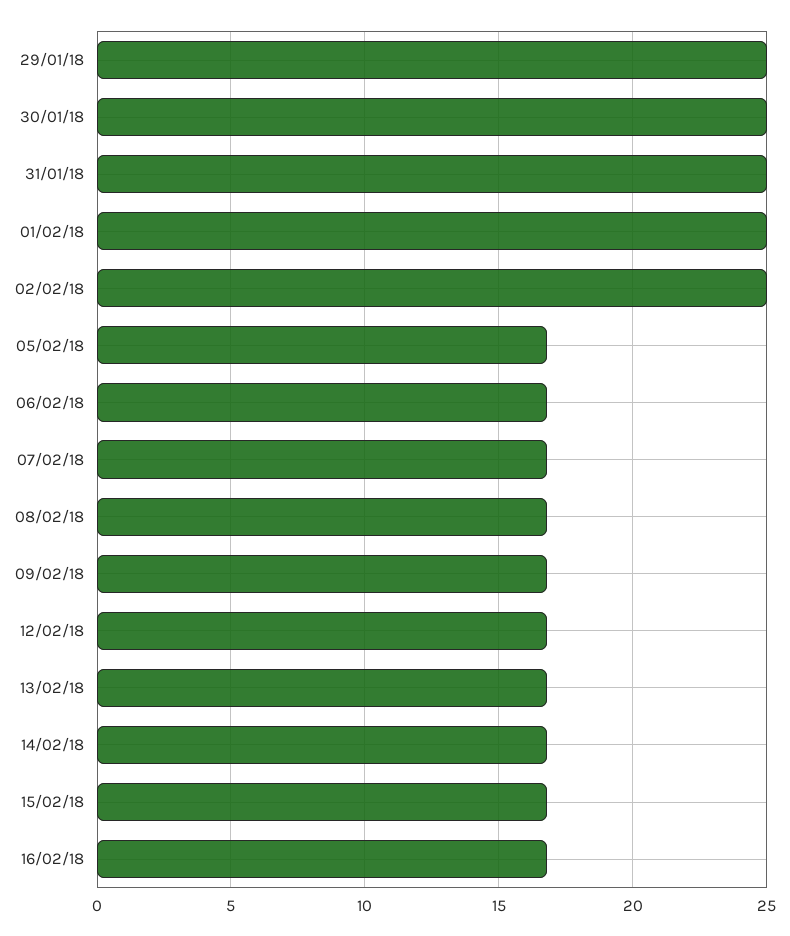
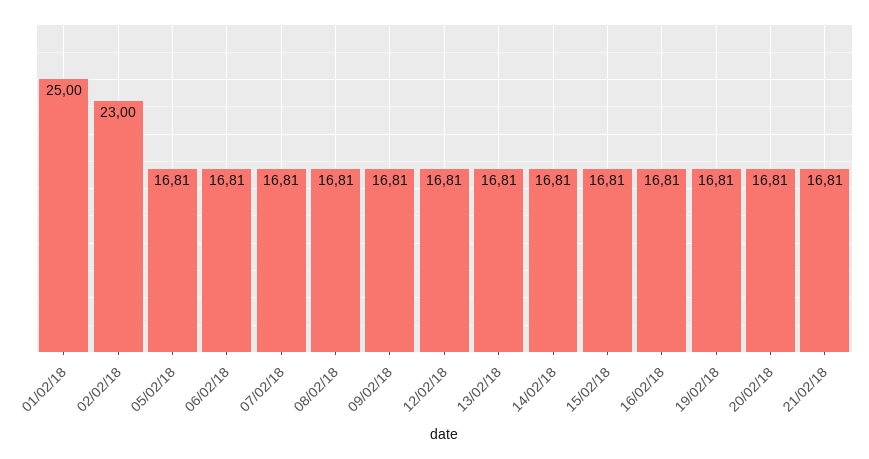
29/01/18: 25 -> none
30/01/18: 25 -> none
31/01/18: 25 -> none
02/02/18: 25 -> 23
19/02/18: none -> 16.81
20/02/18: none -> 16.81
21/02/18: none -> 16.81

